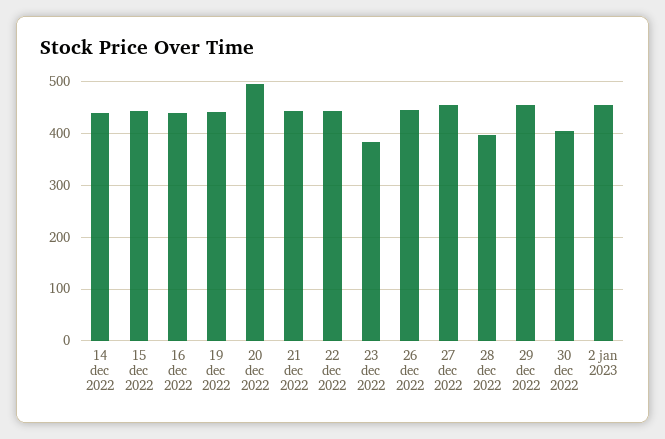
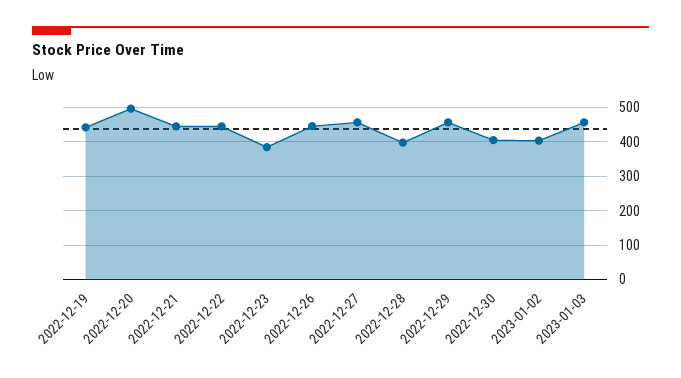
14 dec 2022: 440 -> none
15 dec 2022: 440 -> none
16 dec 2022: 440 -> none
2 jan 2023: 460 -> 400
2023-01-03: none -> 460

